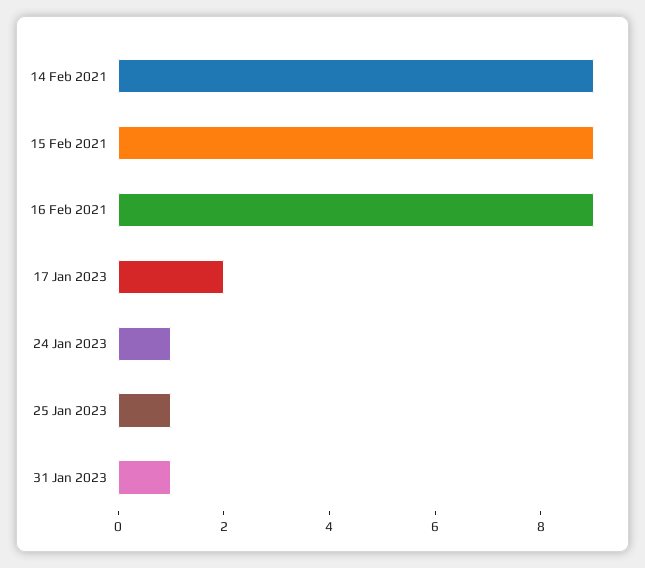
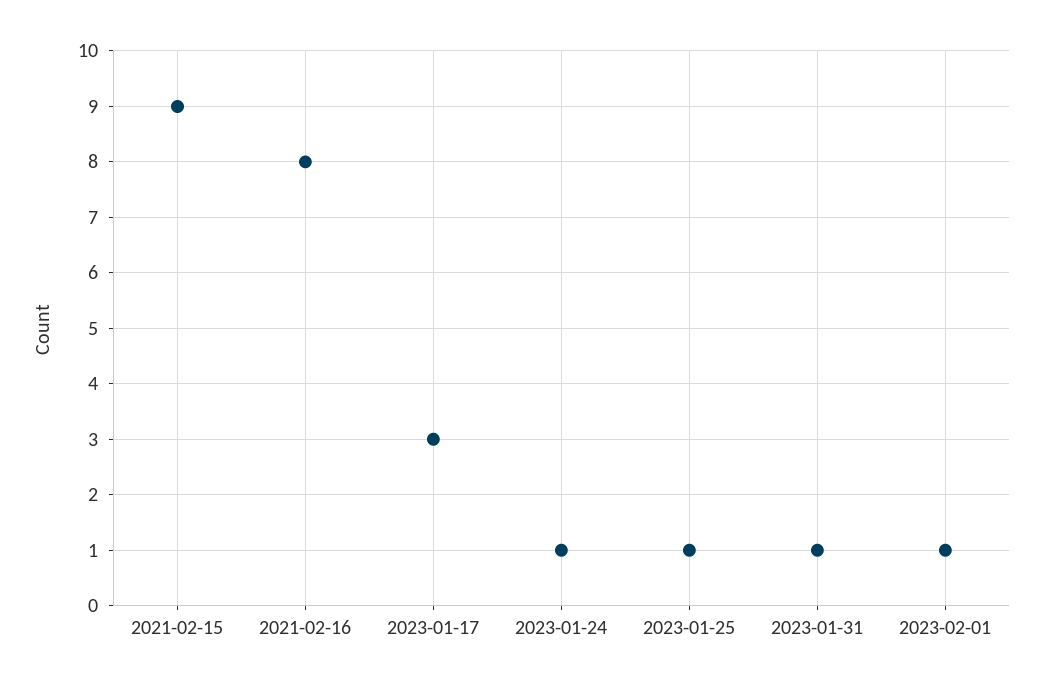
14 Feb 2021: 9 -> none
16 Feb 2021: 9 -> 8
17 Jan 2023: 2 -> 3
2023-02-01: none -> 1

